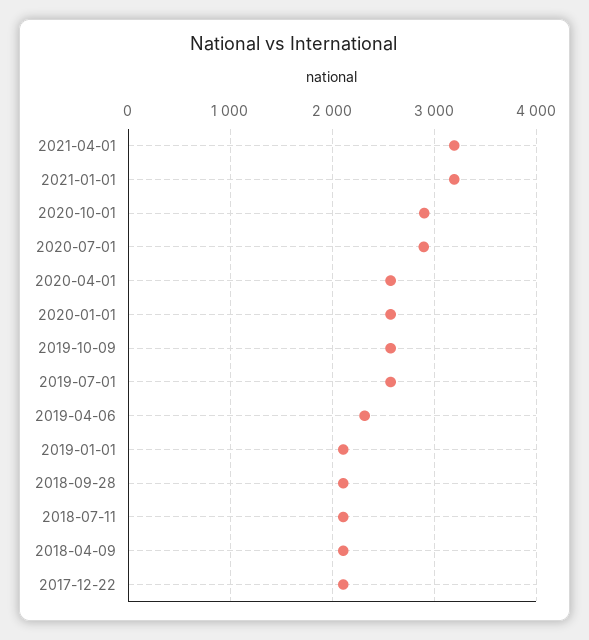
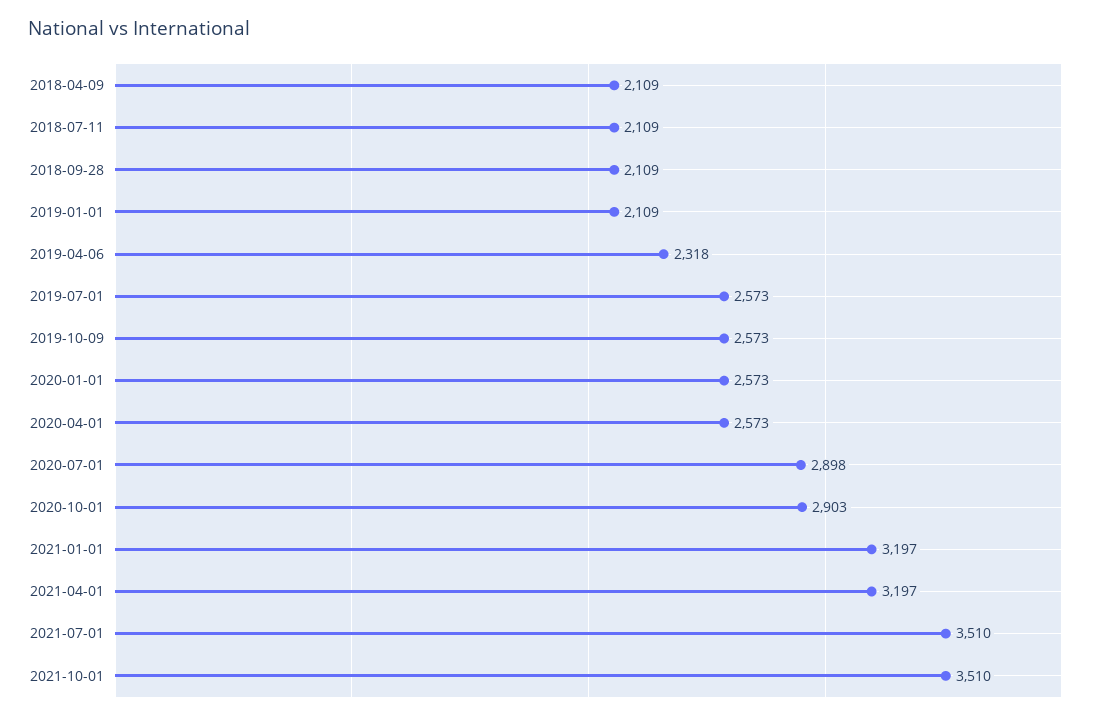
2017-12-22: 2100 -> none
2021-07-01: none -> 3510
2021-10-01: none -> 3510

